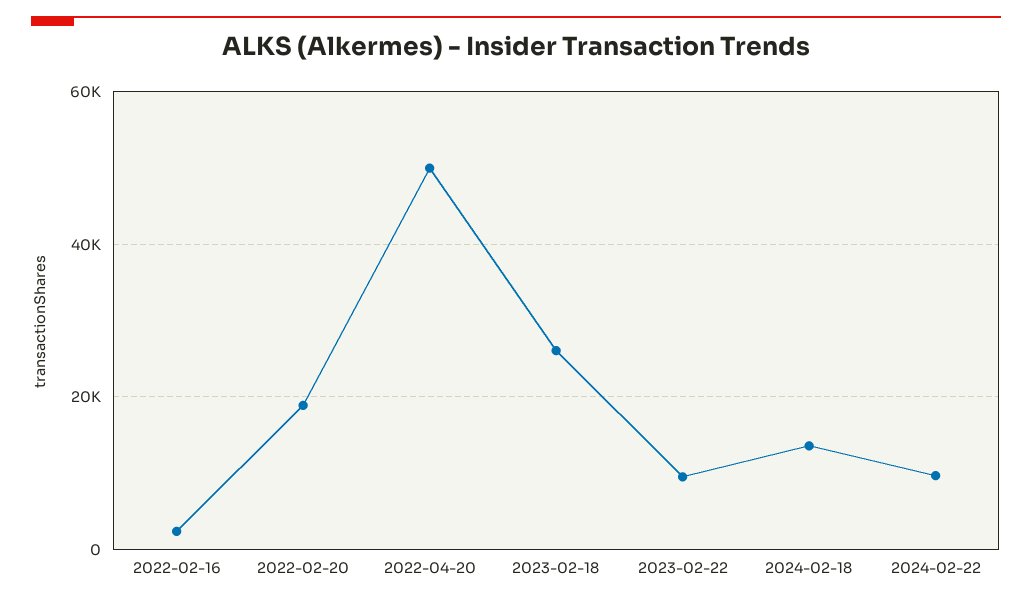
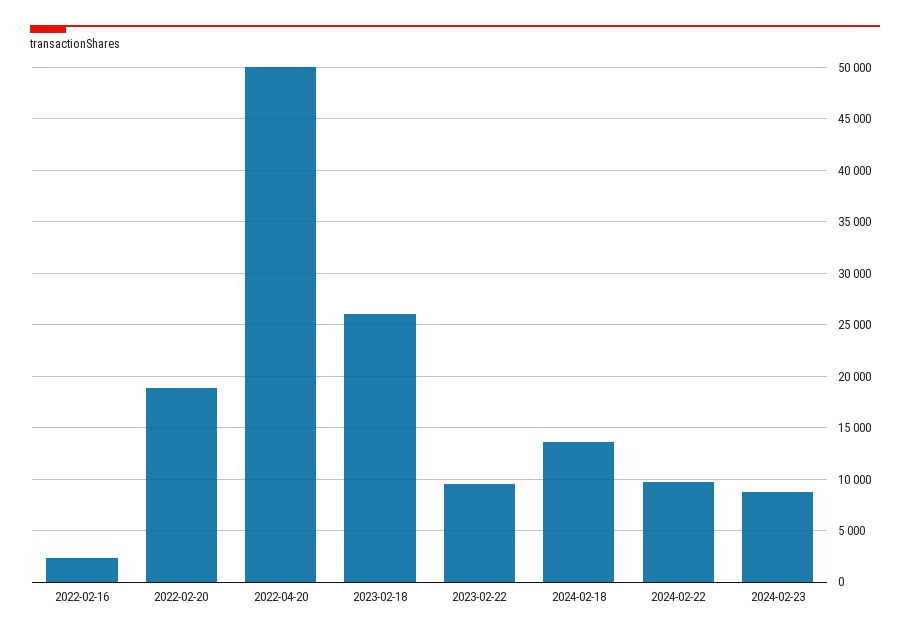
2024-02-23: none -> 9000

